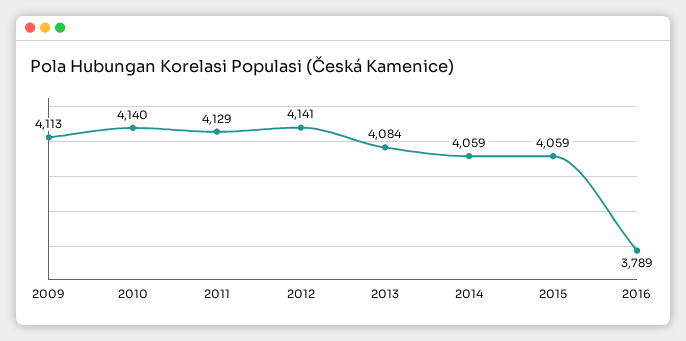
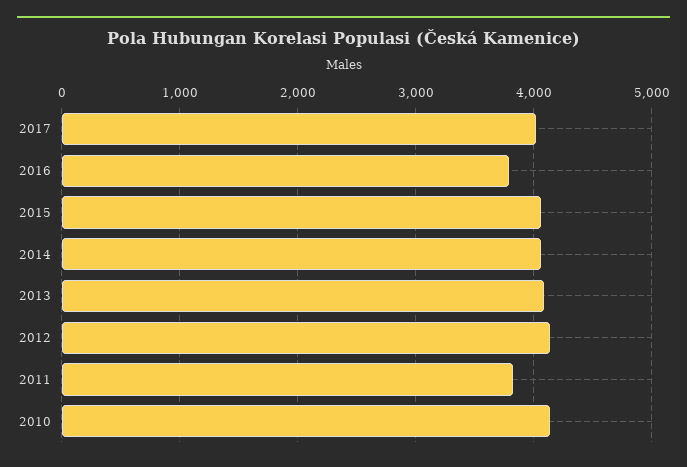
2009: 4113 -> none
2011: 4129 -> 3800
2017: none -> 4000

